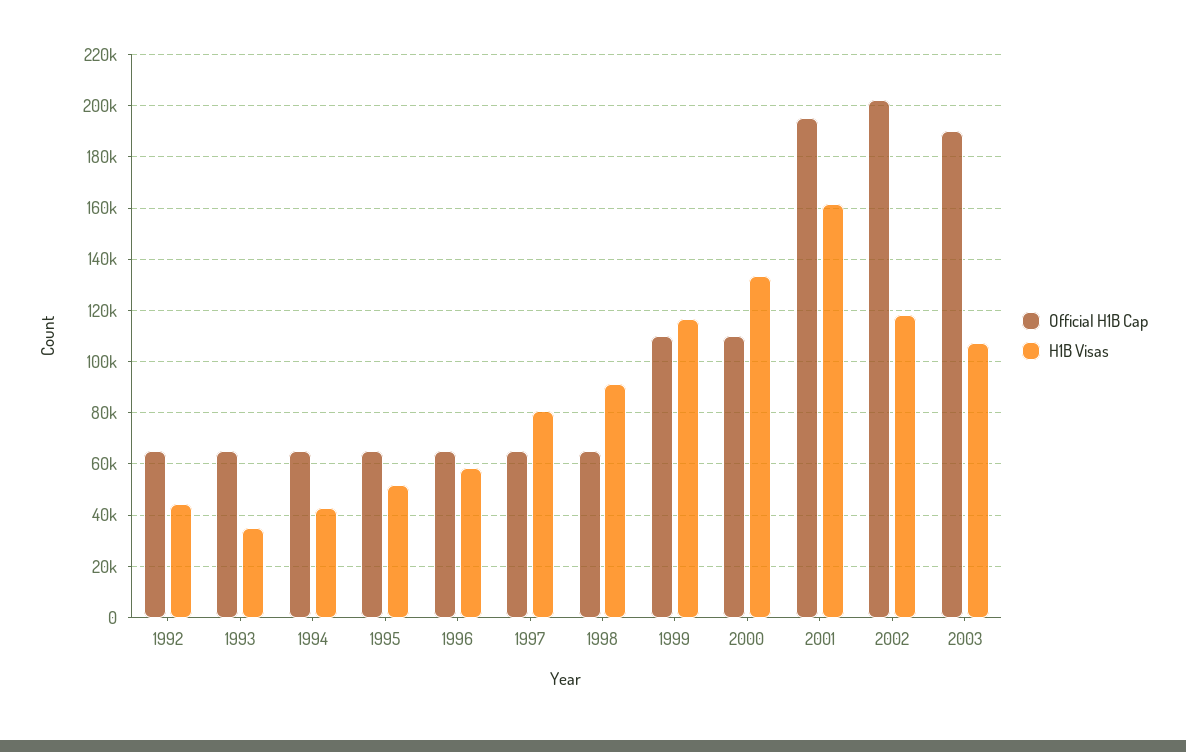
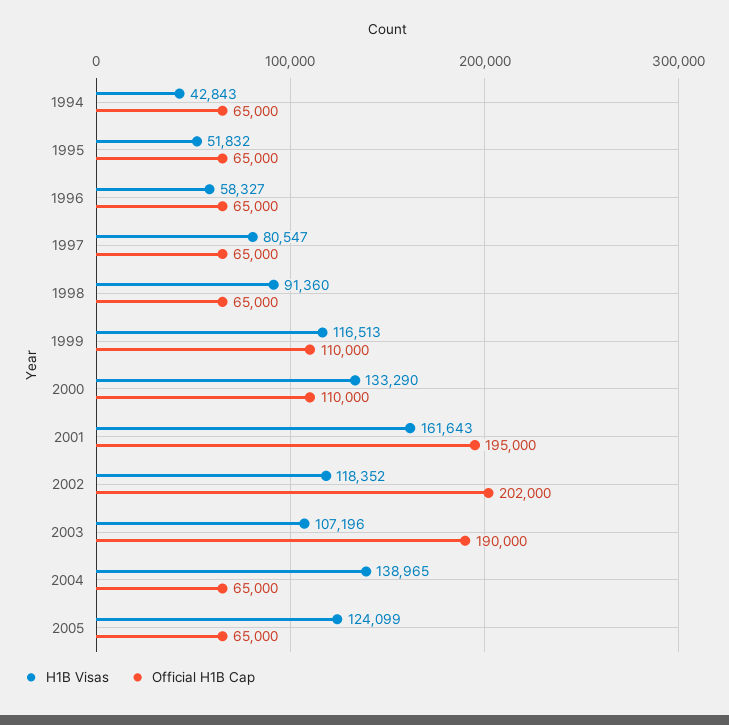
Official H1B Cap, 1992: 65000 -> none
H1B Visas, 1992: 45000 -> none
Official H1B Cap, 1993: 65000 -> none
H1B Visas, 1993: 35000 -> none
H1B Visas, 2004: none -> 138965
Official H1B Cap, 2004: none -> 65000
H1B Visas, 2005: none -> 124099
Official H1B Cap, 2005: none -> 65000

